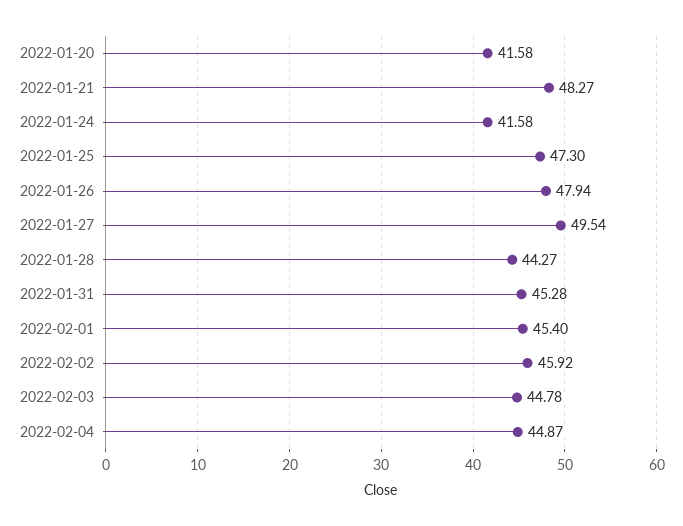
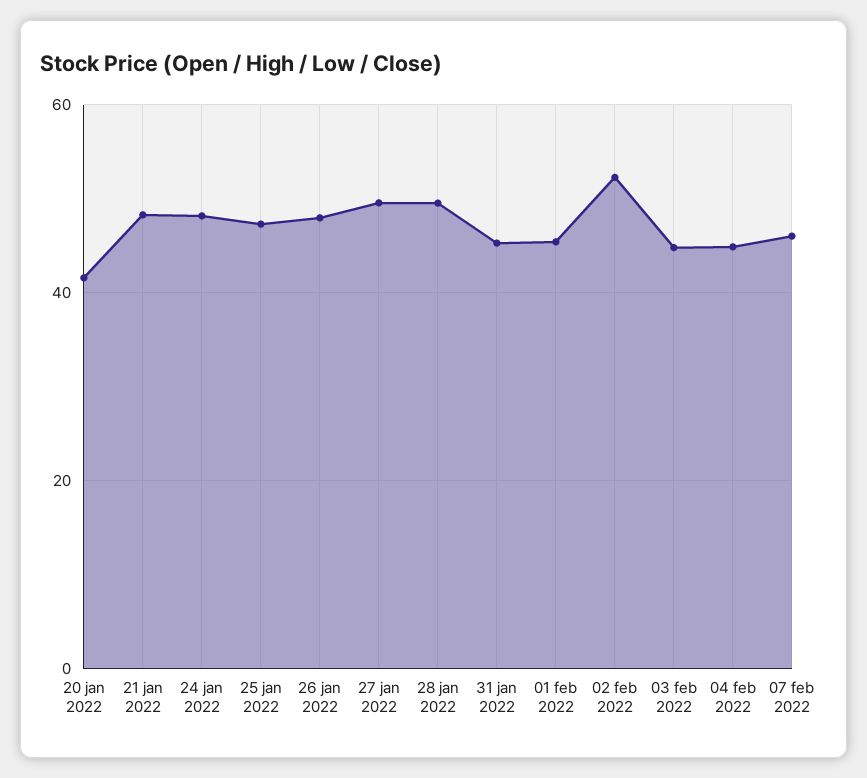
2022-01-24: 41.58 -> 48
2022-01-28: 44.27 -> 50
2022-02-02: 45.92 -> 52
07 feb 2022: none -> 46

